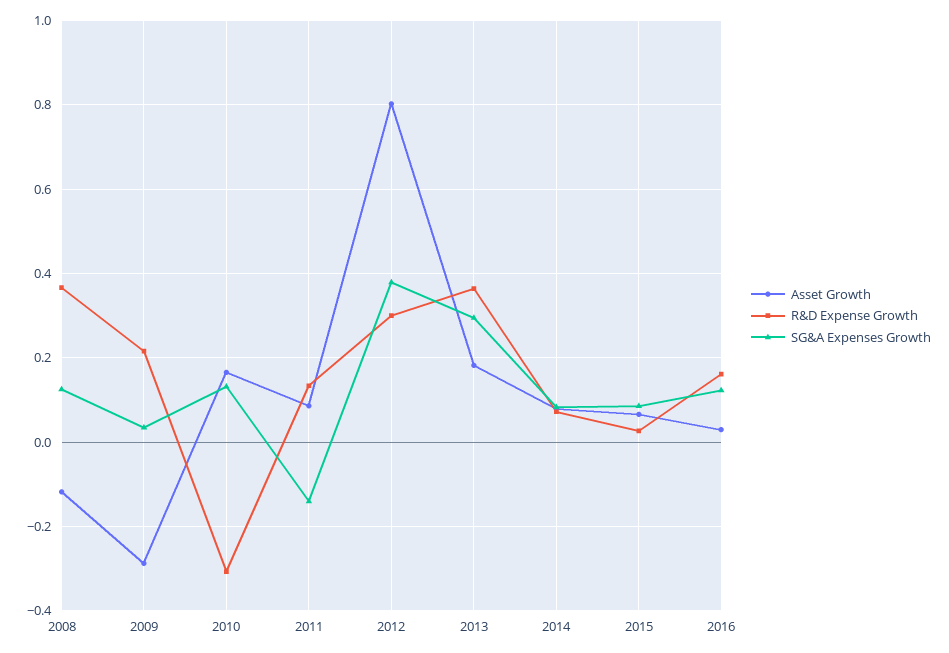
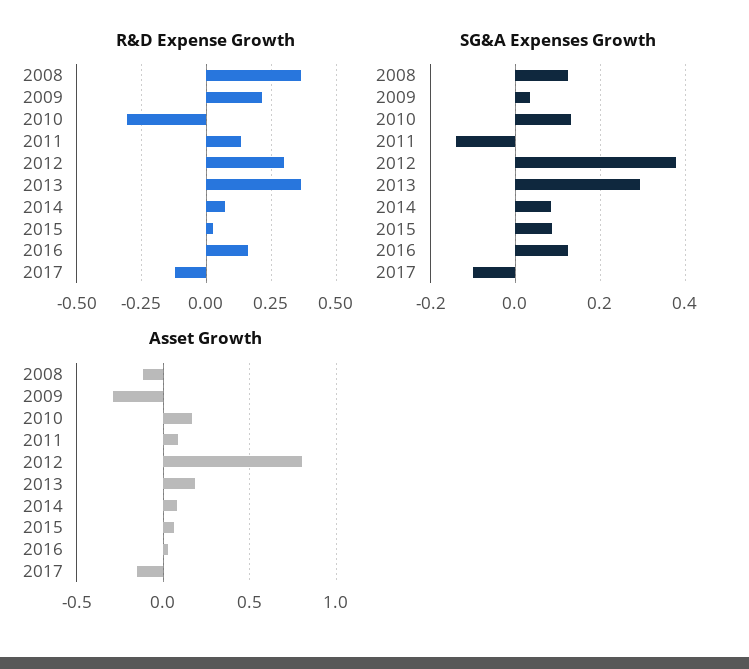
R&D Expense Growth, 2017: none -> -0.125
SG&A Expenses Growth, 2017: none -> -0.1
Asset Growth, 2017: none -> -0.15

